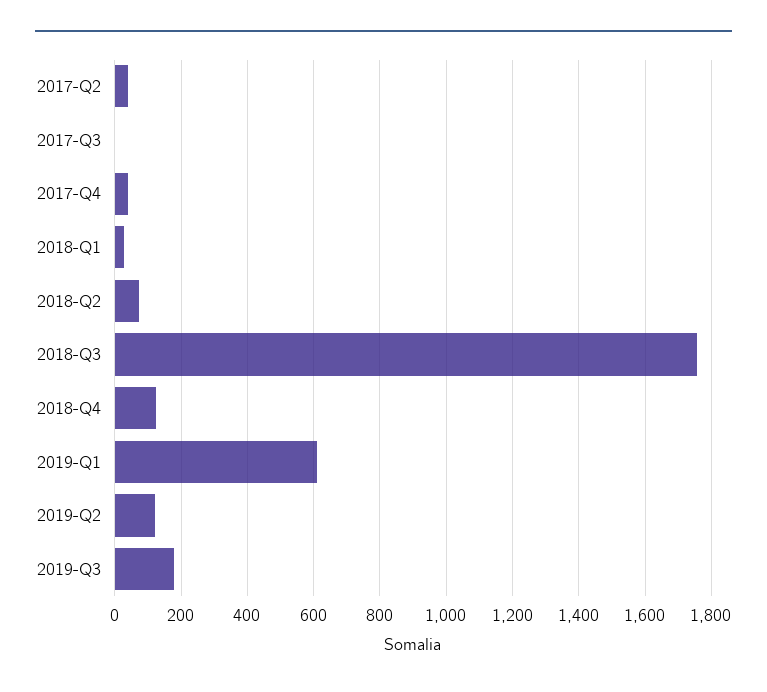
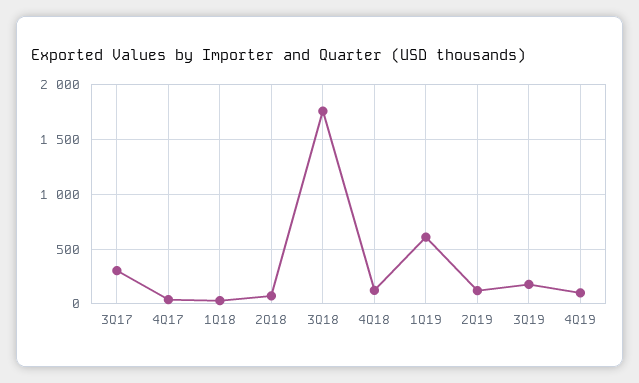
2017-Q2: 40 -> none
2017-Q3: 0 -> 300
4Q19: none -> 100

